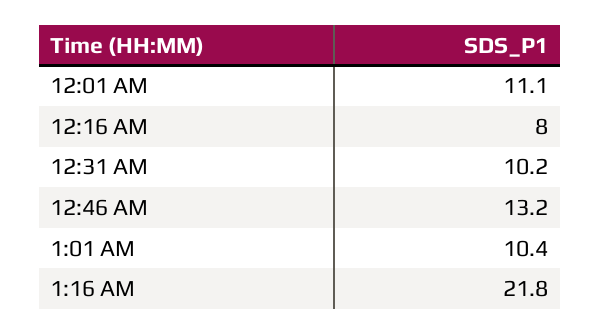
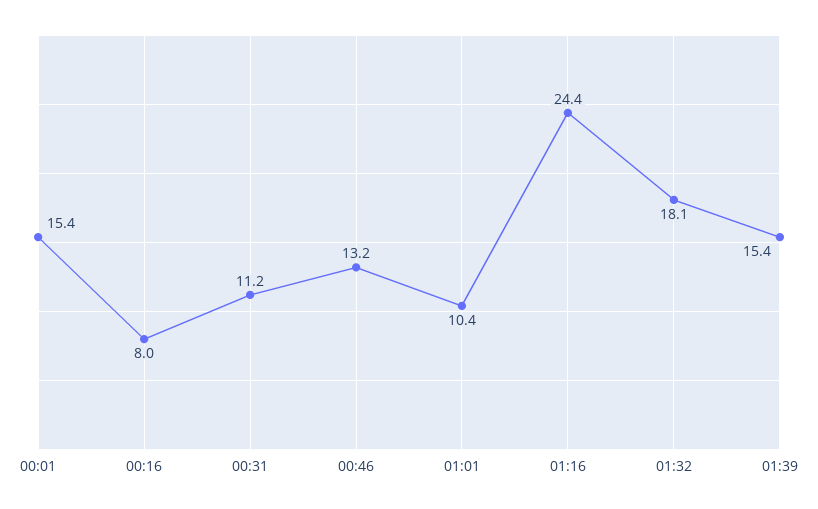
12:01 AM: 11.1 -> 15.4
12:31 AM: 10.2 -> 11.2
1:16 AM: 21.8 -> 24.4
01:32: none -> 18.1
01:39: none -> 15.4

